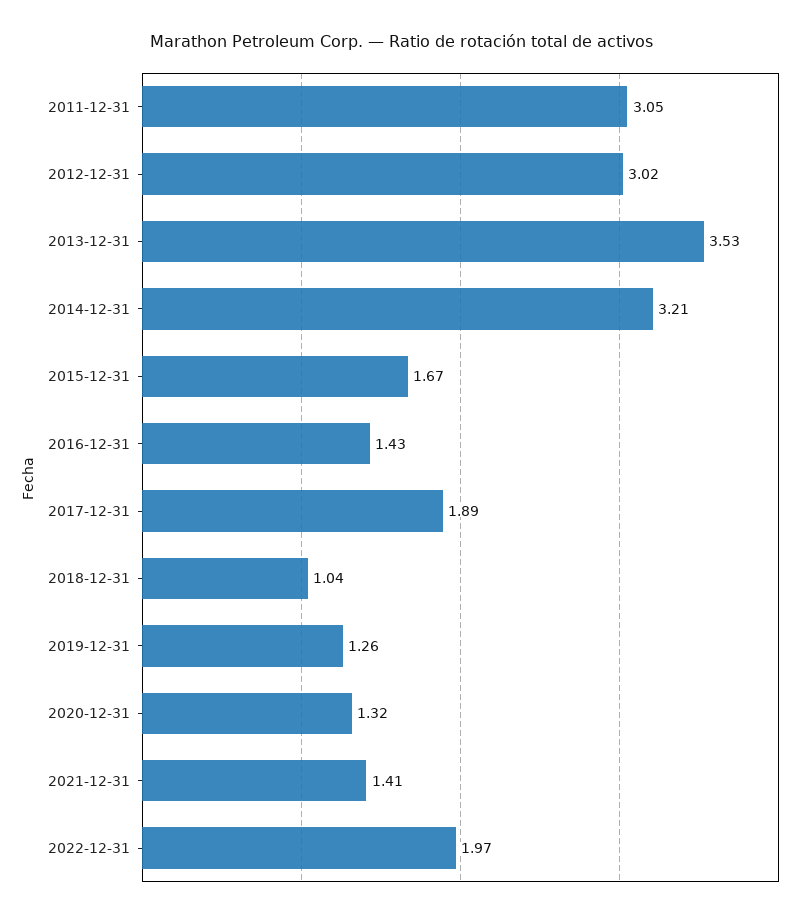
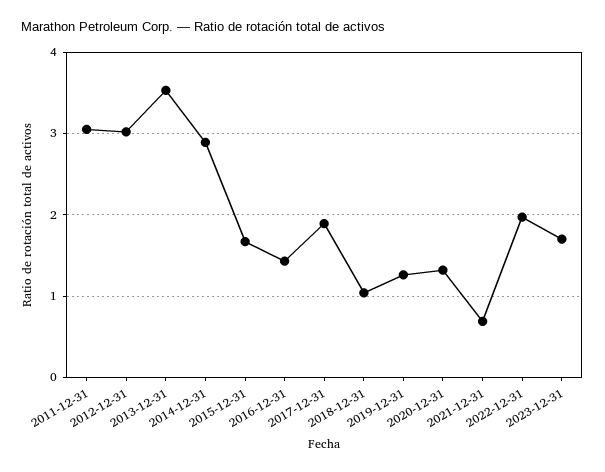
2014-12-31: 3.21 -> 2.9
2021-12-31: 1.41 -> 0.7
2023-12-31: none -> 1.7

